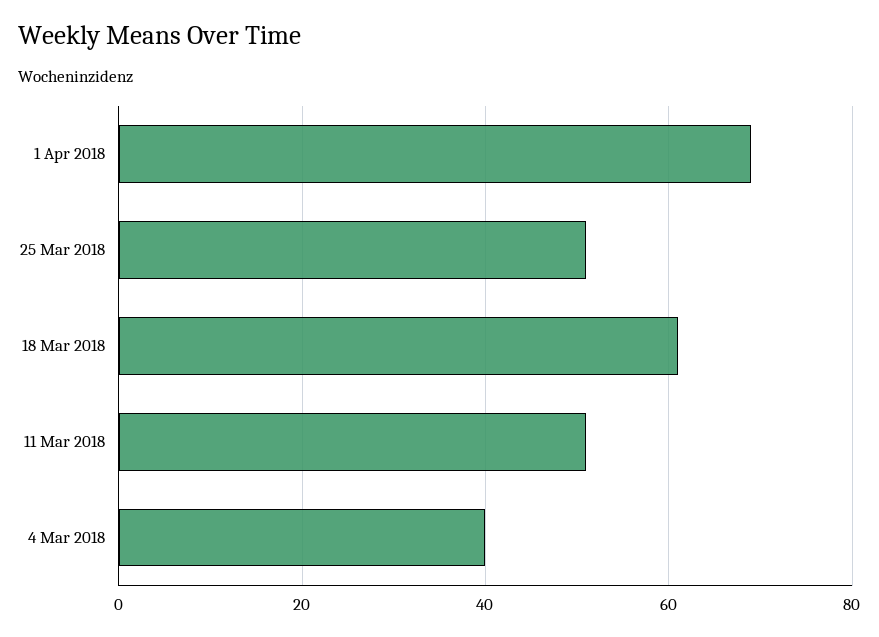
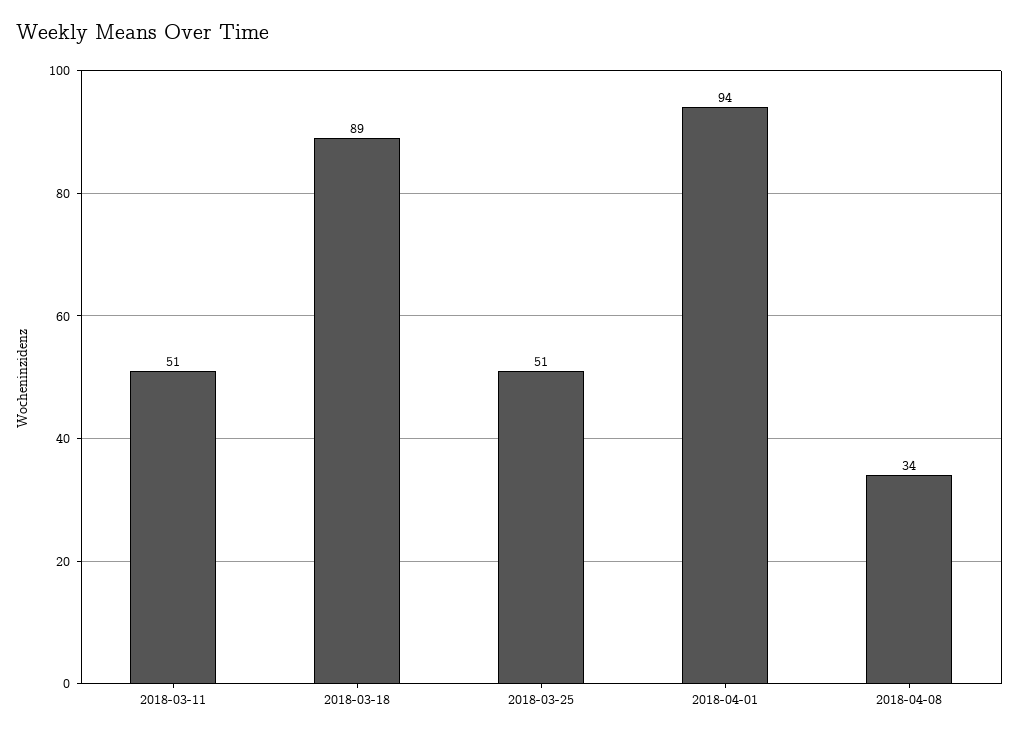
1 Apr 2018: 70 -> 94
18 Mar 2018: 60 -> 89
4 Mar 2018: 40 -> none
2018-04-08: none -> 34

